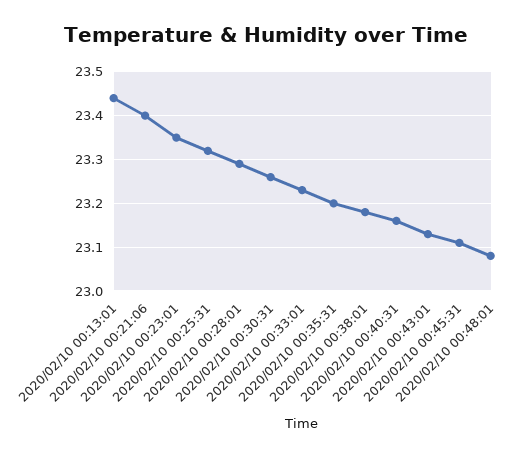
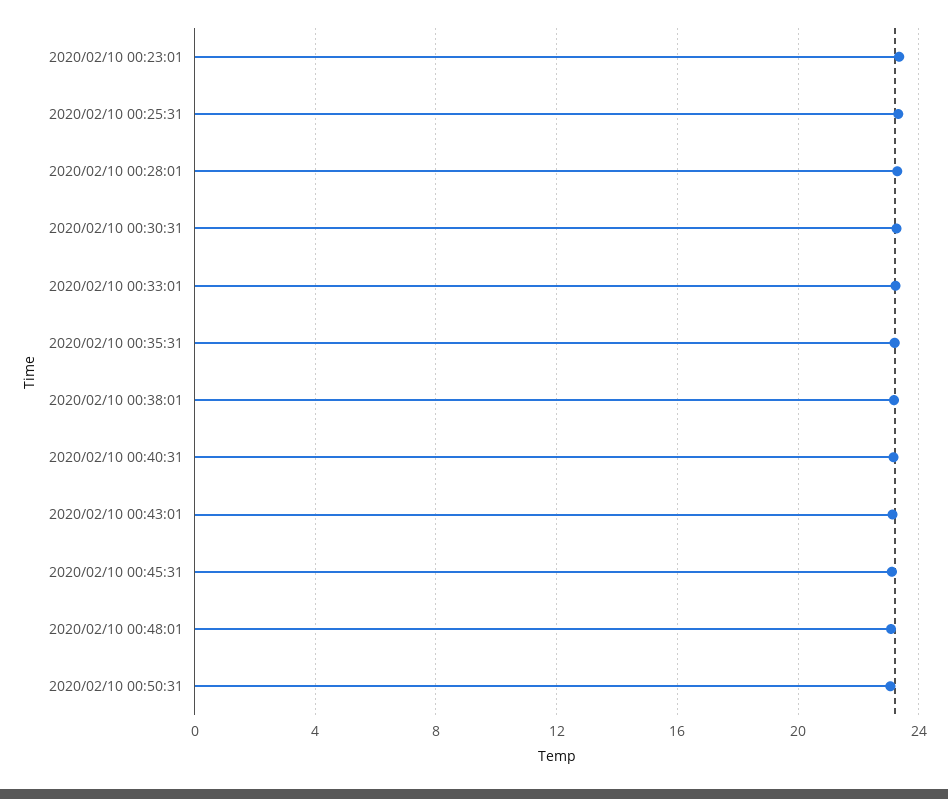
2020/02/10 00:13:01: 23.45 -> none
2020/02/10 00:21:06: 23.4 -> none
2020/02/10 00:50:31: none -> 23

